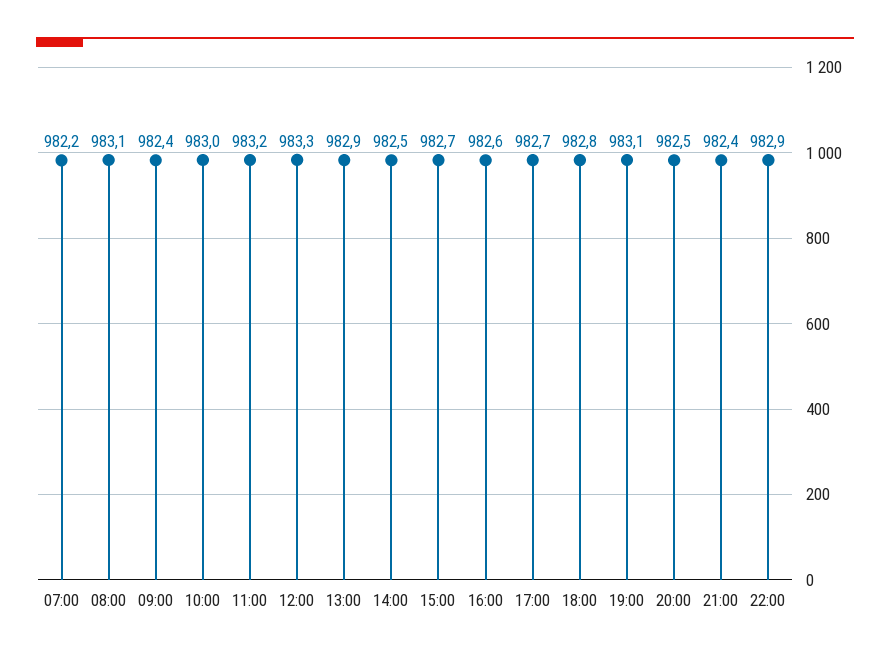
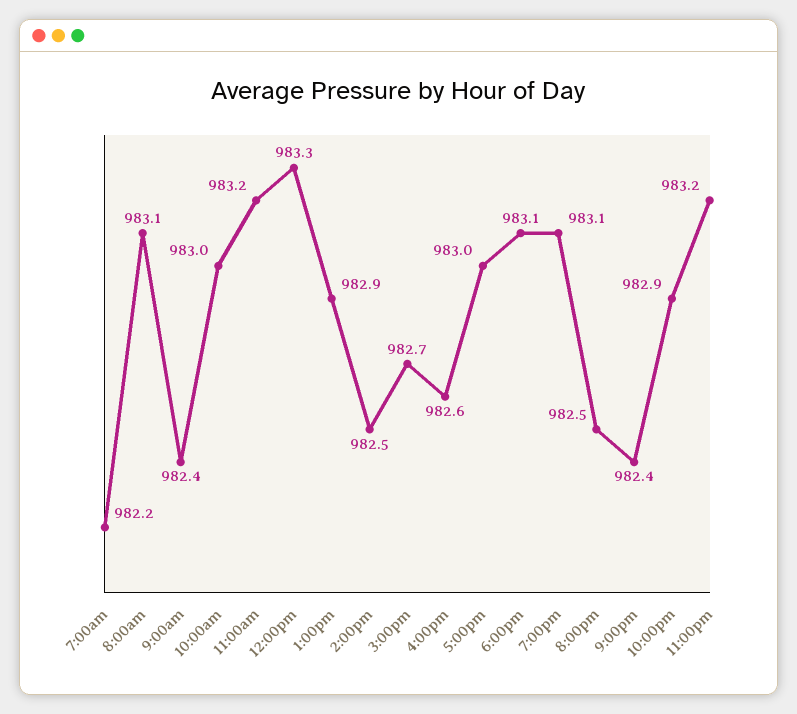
17:00: 982.7 -> 983
18:00: 982.8 -> 983.1
11:00pm: none -> 983.2

